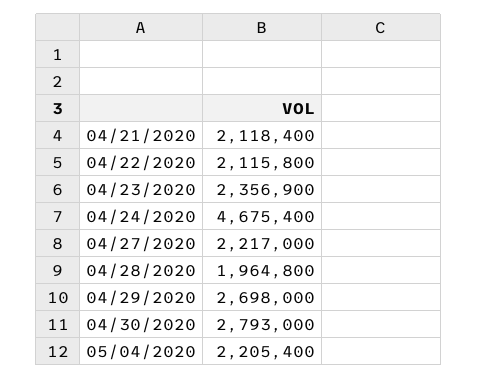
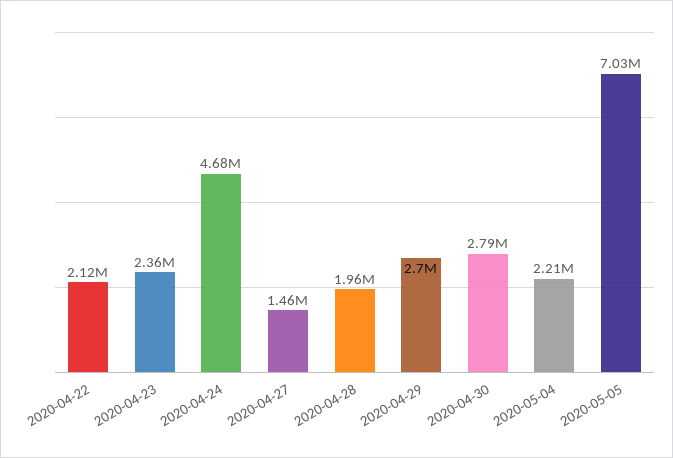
04/21/2020: 2118400 -> none
04/27/2020: 2217000 -> 1460000
2020-05-05: none -> 7030000

